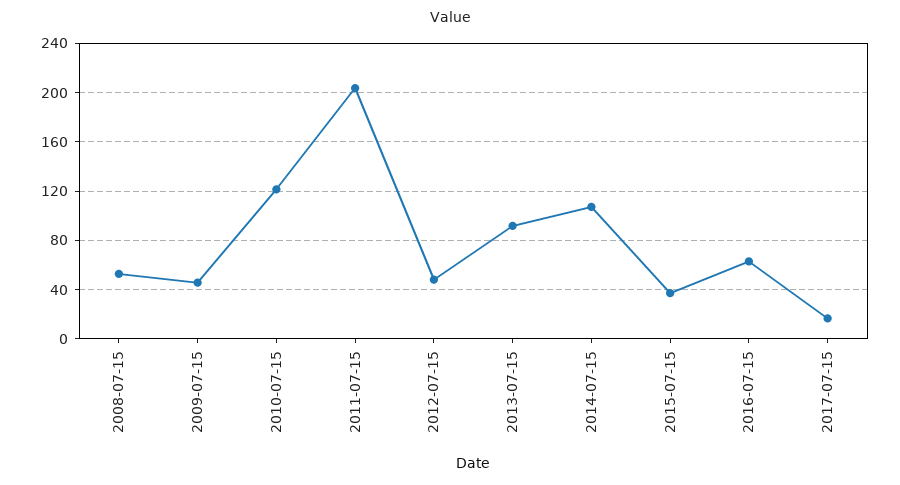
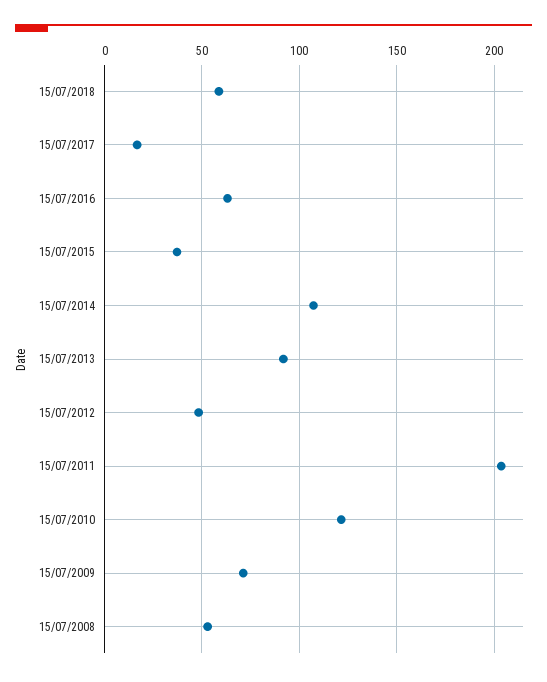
2009-07-15: 45 -> 70
15/07/2018: none -> 60

